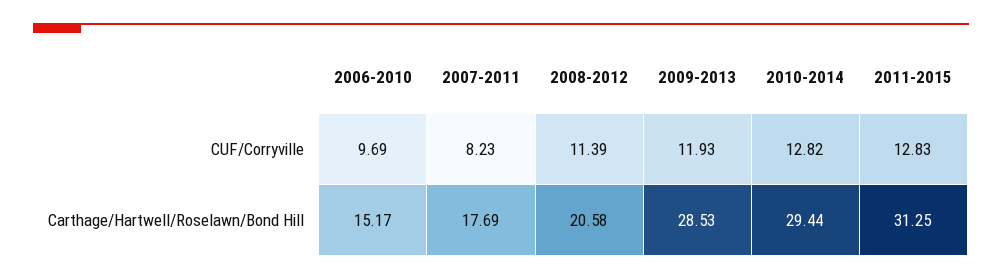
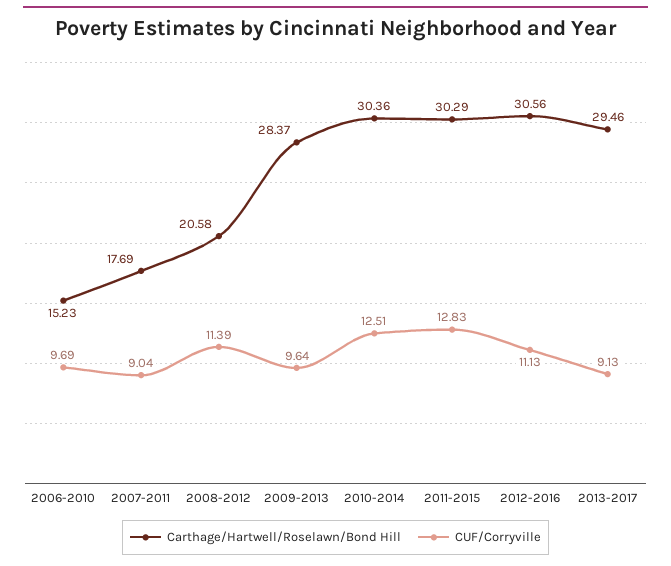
CUF/Corryville, 2007-2011: 8.23 -> 9.04
CUF/Corryville, 2009-2013: 11.93 -> 9.64
CUF/Corryville, 2010-2014: 12.82 -> 12.51
Carthage/Hartwell/Roselawn/Bond Hill, 2006-2010: 15.17 -> 15.23
Carthage/Hartwell/Roselawn/Bond Hill, 2009-2013: 28.53 -> 28.37
Carthage/Hartwell/Roselawn/Bond Hill, 2010-2014: 29.44 -> 30.36
Carthage/Hartwell/Roselawn/Bond Hill, 2011-2015: 31.25 -> 30.29
Carthage/Hartwell/Roselawn/Bond Hill, 2012-2016: none -> 30.56
CUF/Corryville, 2012-2016: none -> 11.13
Carthage/Hartwell/Roselawn/Bond Hill, 2013-2017: none -> 29.46
CUF/Corryville, 2013-2017: none -> 9.13

